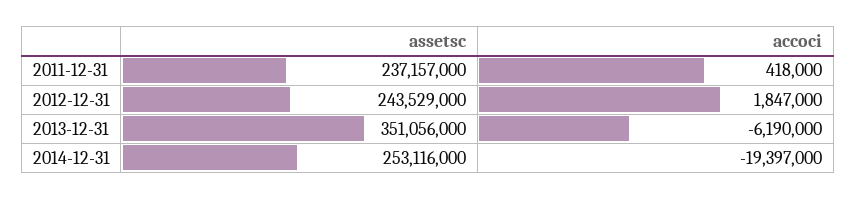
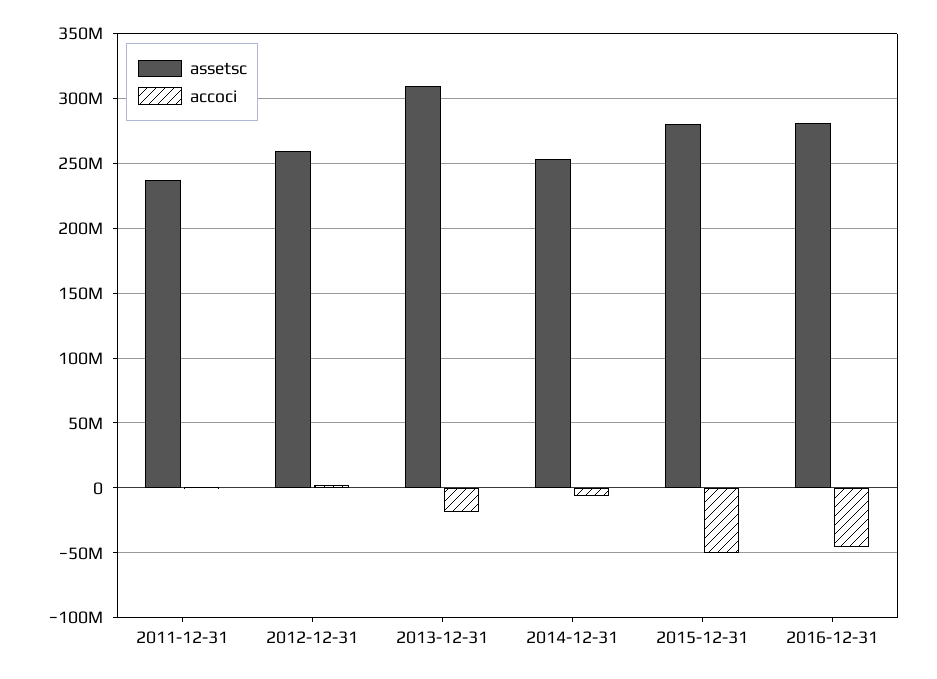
assetsc, 2012-12-31: 243529000 -> 260000000
assetsc, 2013-12-31: 351056000 -> 310000000
accoci, 2013-12-31: -6190000 -> -20000000
accoci, 2014-12-31: -19397000 -> -5000000
assetsc, 2015-12-31: none -> 280000000
accoci, 2015-12-31: none -> -50000000
assetsc, 2016-12-31: none -> 280000000
accoci, 2016-12-31: none -> -45000000

